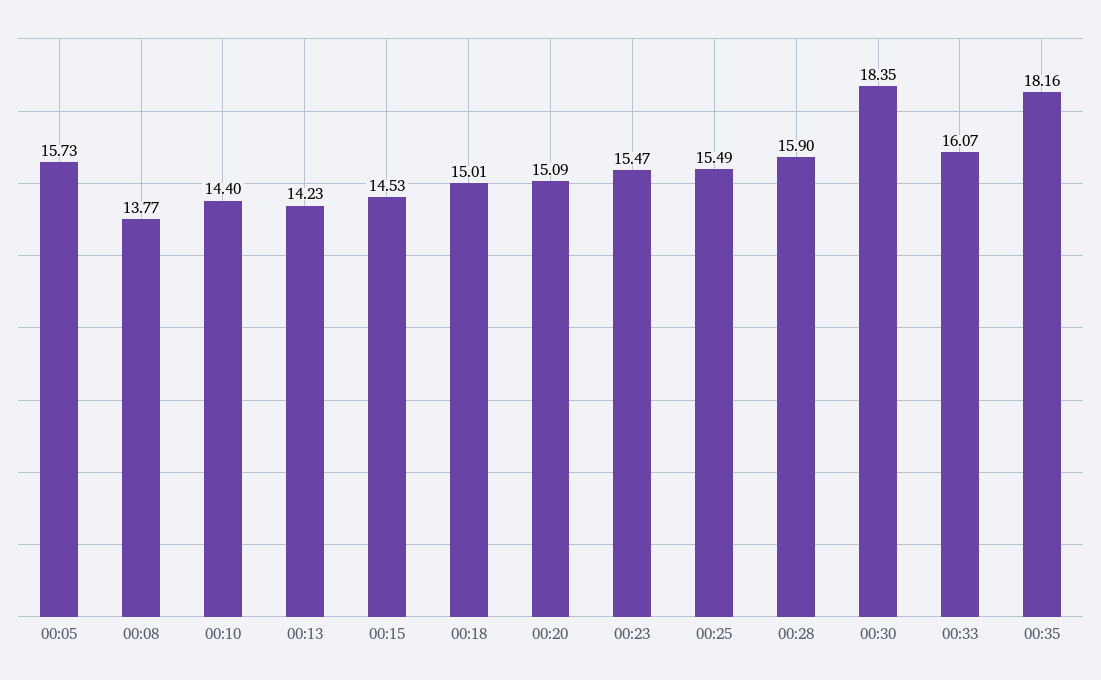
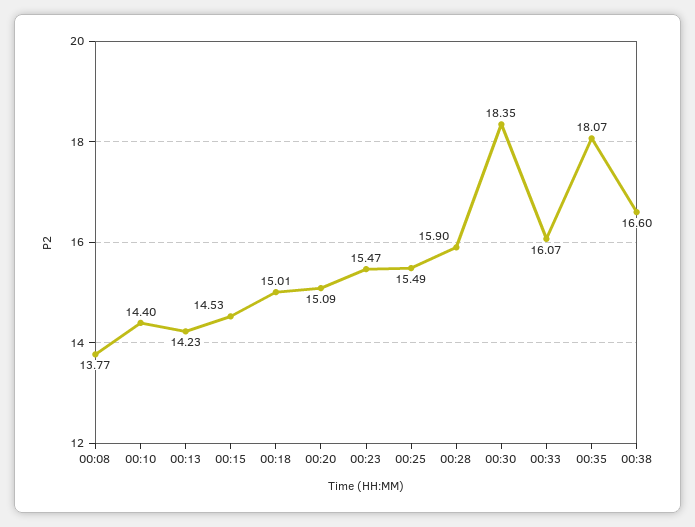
00:05: 15.73 -> none
00:35: 18.16 -> 18.07
00:38: none -> 16.6

